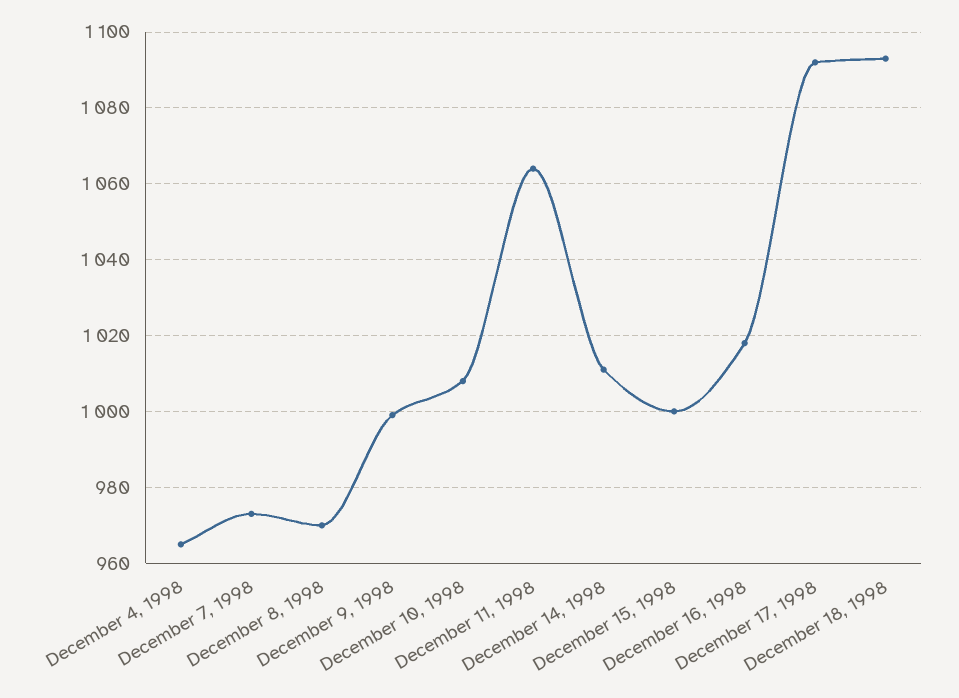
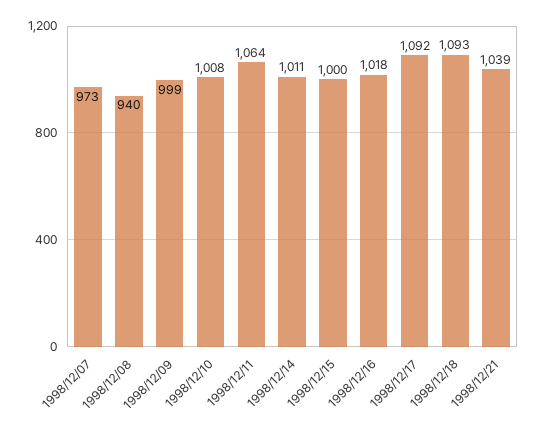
December 4, 1998: 965 -> none
December 8, 1998: 970 -> 940
1998/12/21: none -> 1039

